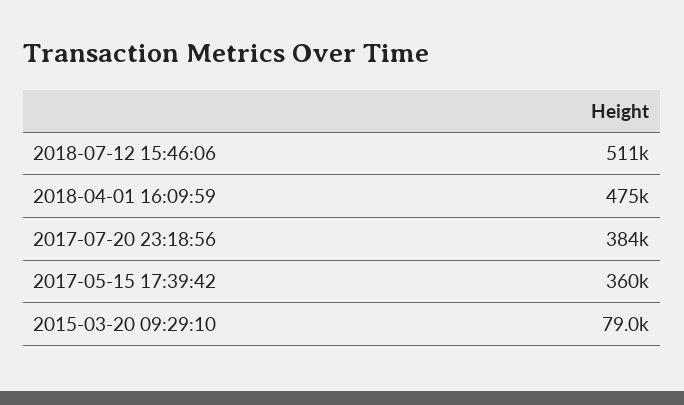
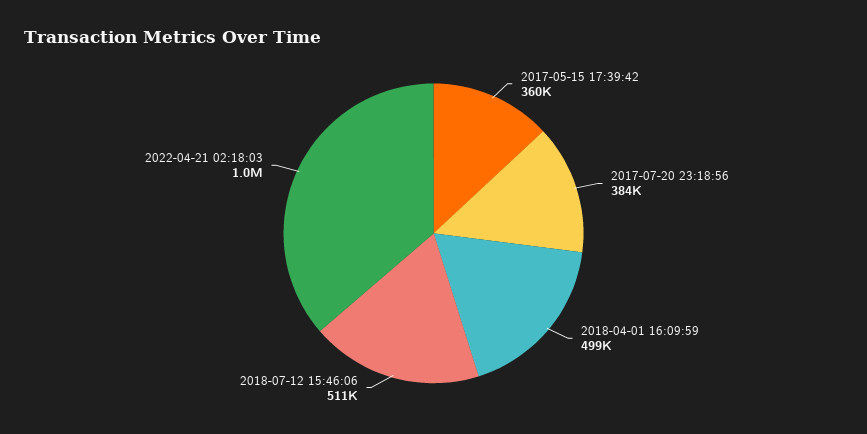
2018-04-01 16:09:59: 475000 -> 499000
2015-03-20 09:29:10: 79000 -> none
2022-04-21 02:18:03: none -> 1000000

